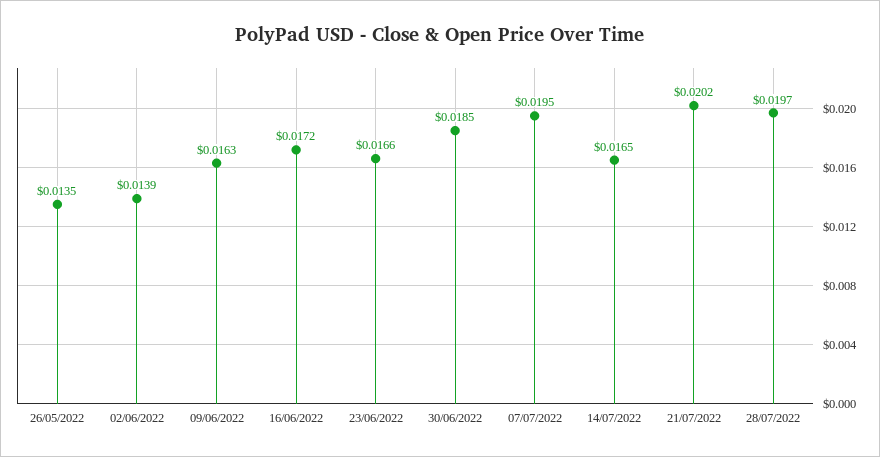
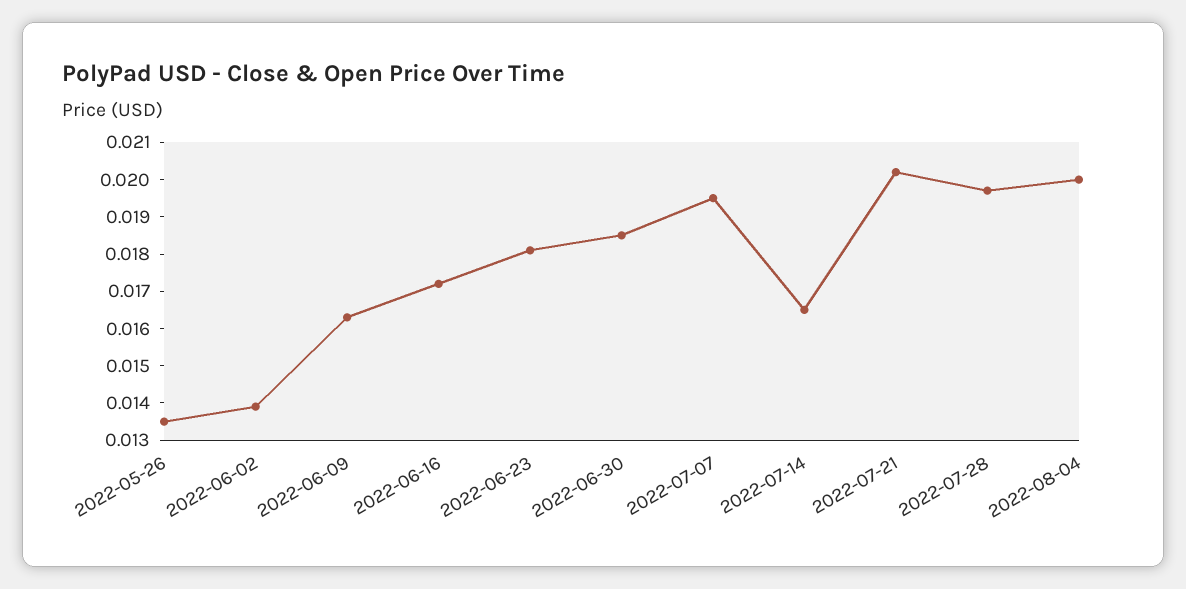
23/06/2022: 0.0166 -> 0.018
2022-08-04: none -> 0.02

